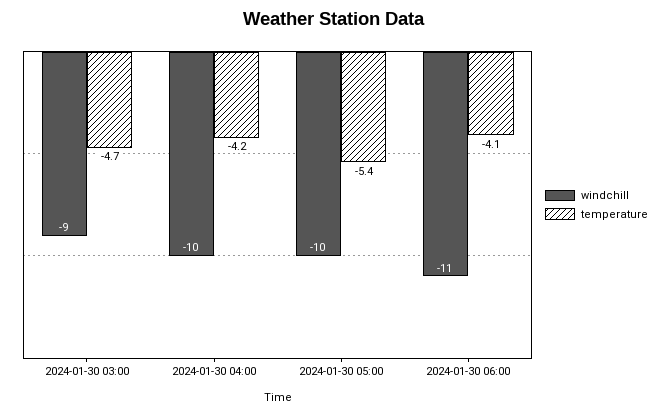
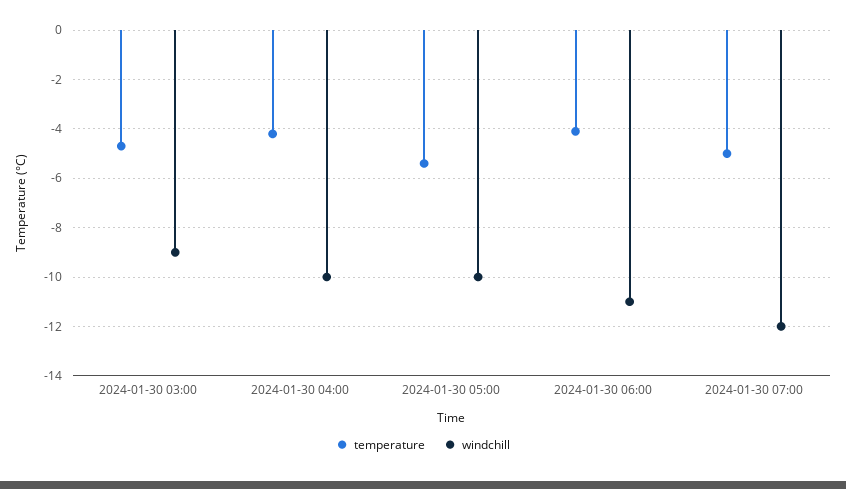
temperature, 2024-01-30 07:00: none -> -5
windchill, 2024-01-30 07:00: none -> -12

